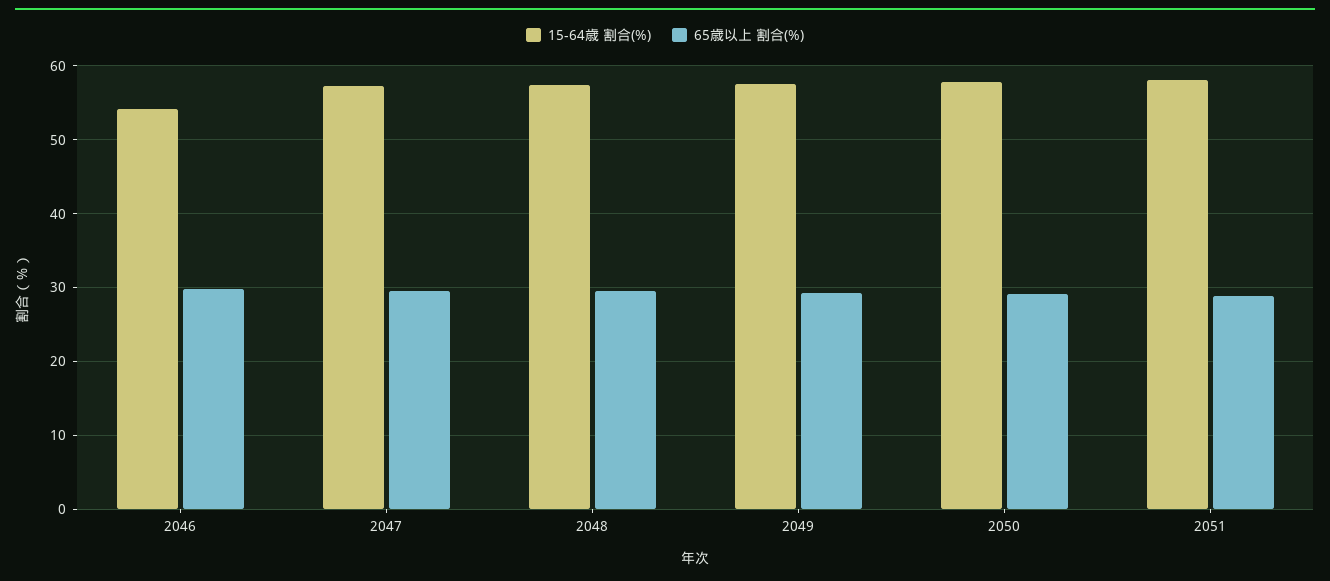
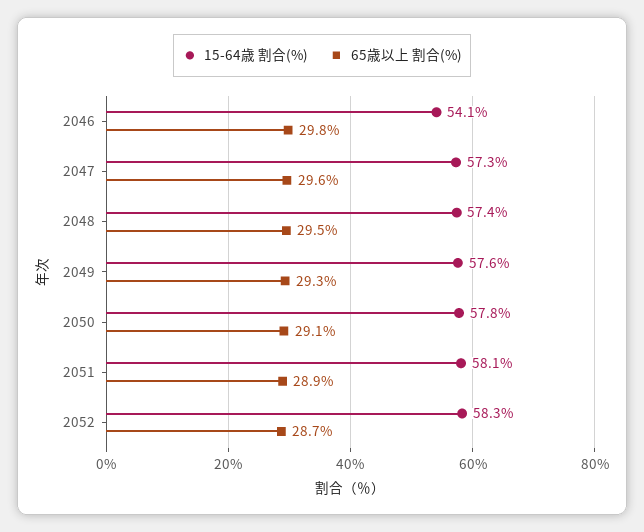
15-64歳 割合(%), 2052: none -> 58.3
65歳以上 割合(%), 2052: none -> 28.7

